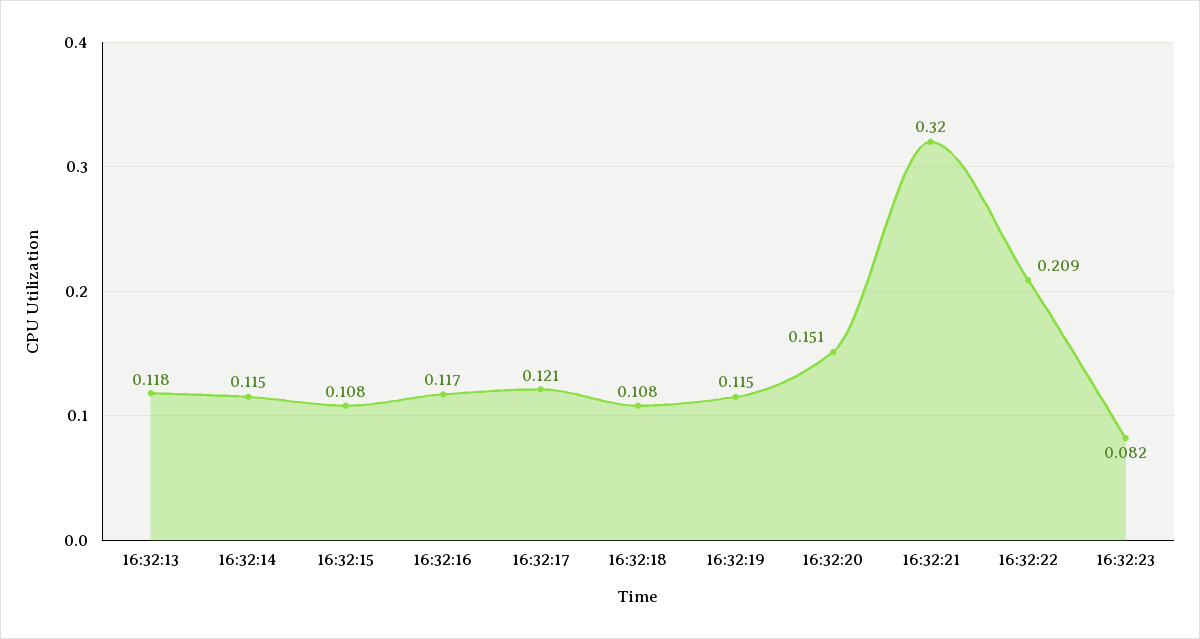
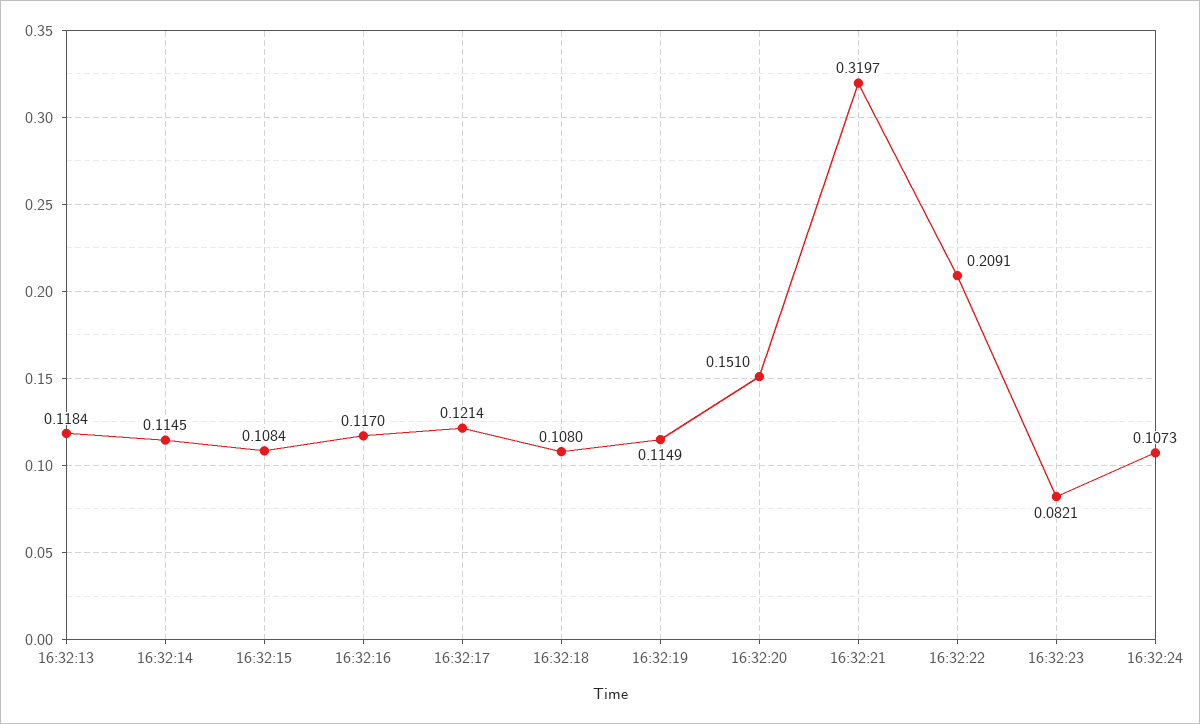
16:32:24: none -> 0.1073

